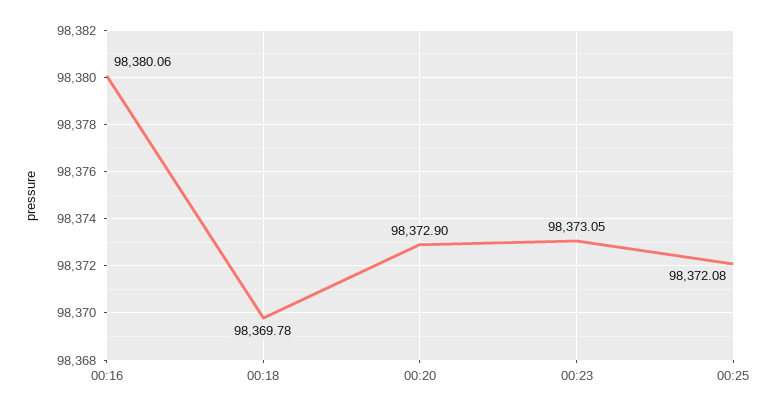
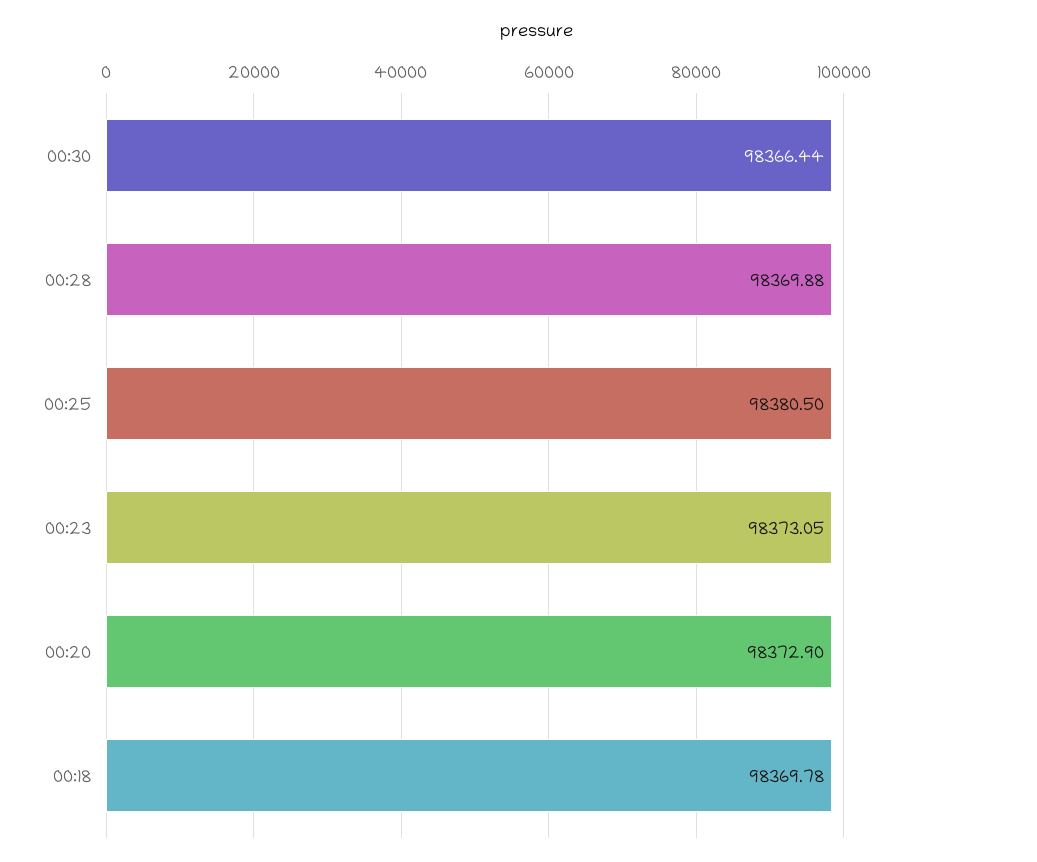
00:16: 98380.06 -> none
00:25: 98372.08 -> 98380.5
00:30: none -> 98366.44
00:28: none -> 98369.88

